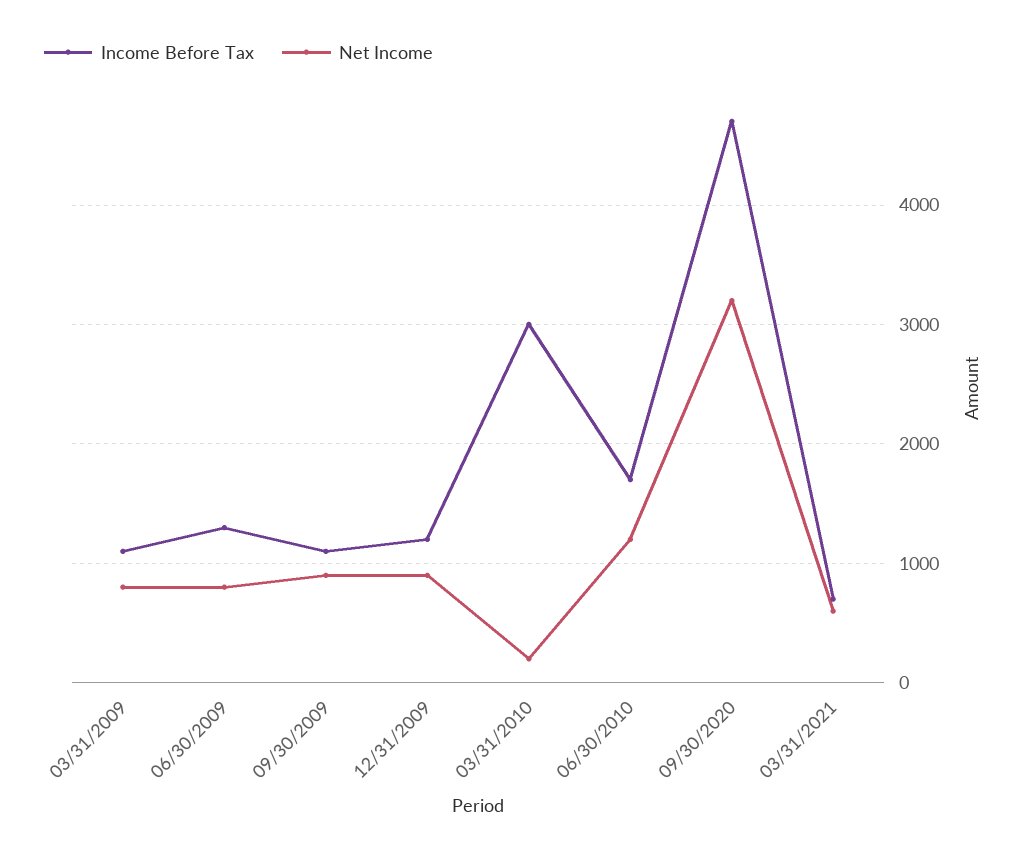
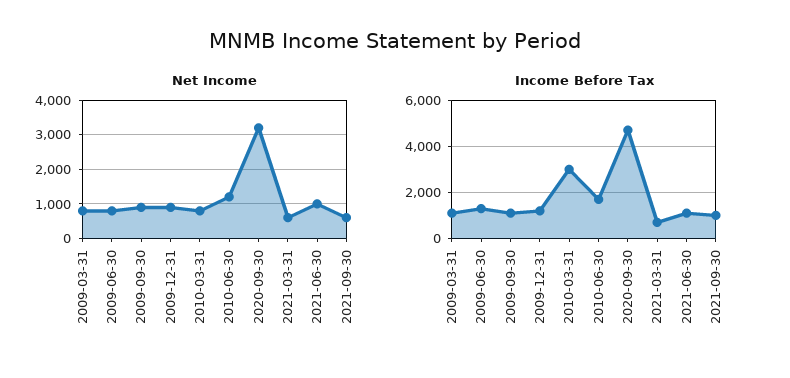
Net Income, 03/31/2010: 200 -> 800
Net Income, 2021-06-30: none -> 1000
Net Income, 2021-09-30: none -> 600
Income Before Tax, 2021-06-30: none -> 1000
Income Before Tax, 2021-09-30: none -> 1000

